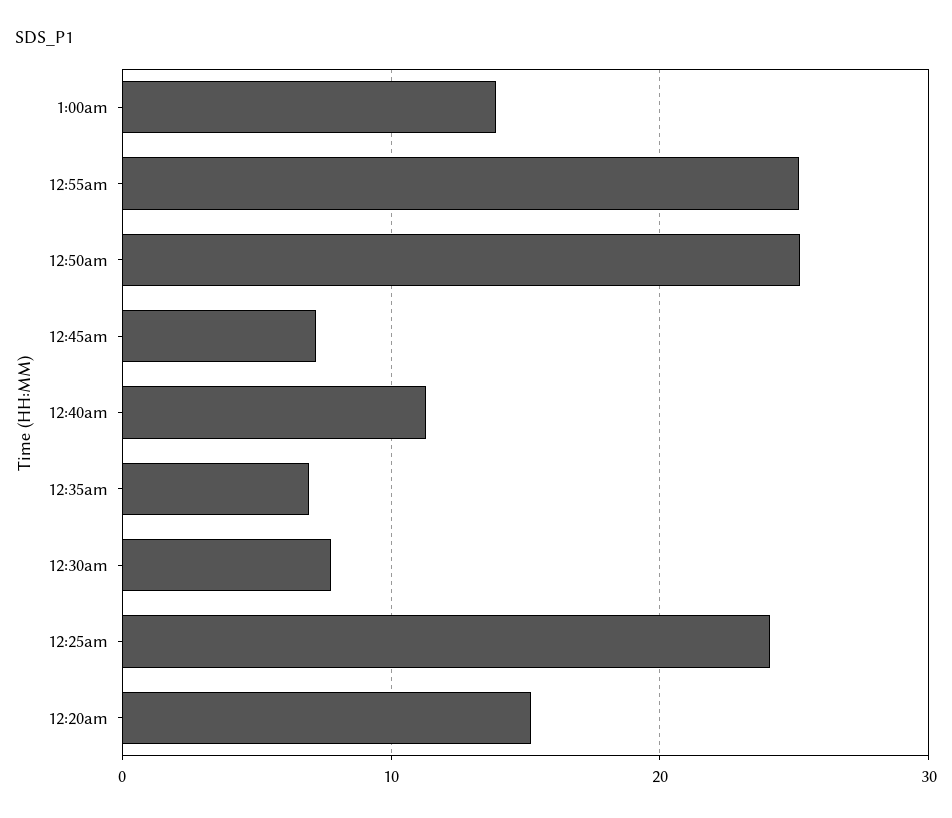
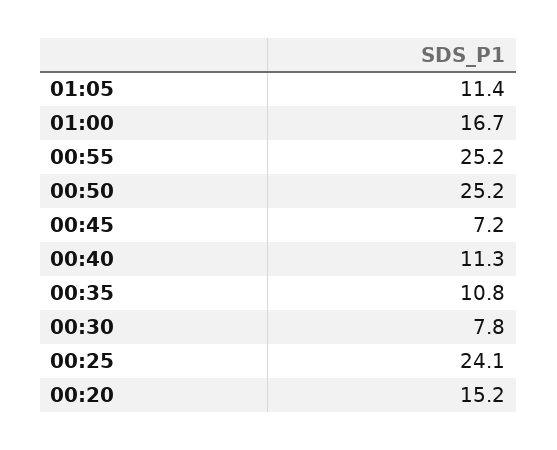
1:00am: 14 -> 16.7
12:35am: 7 -> 10.8
01:05: none -> 11.4

